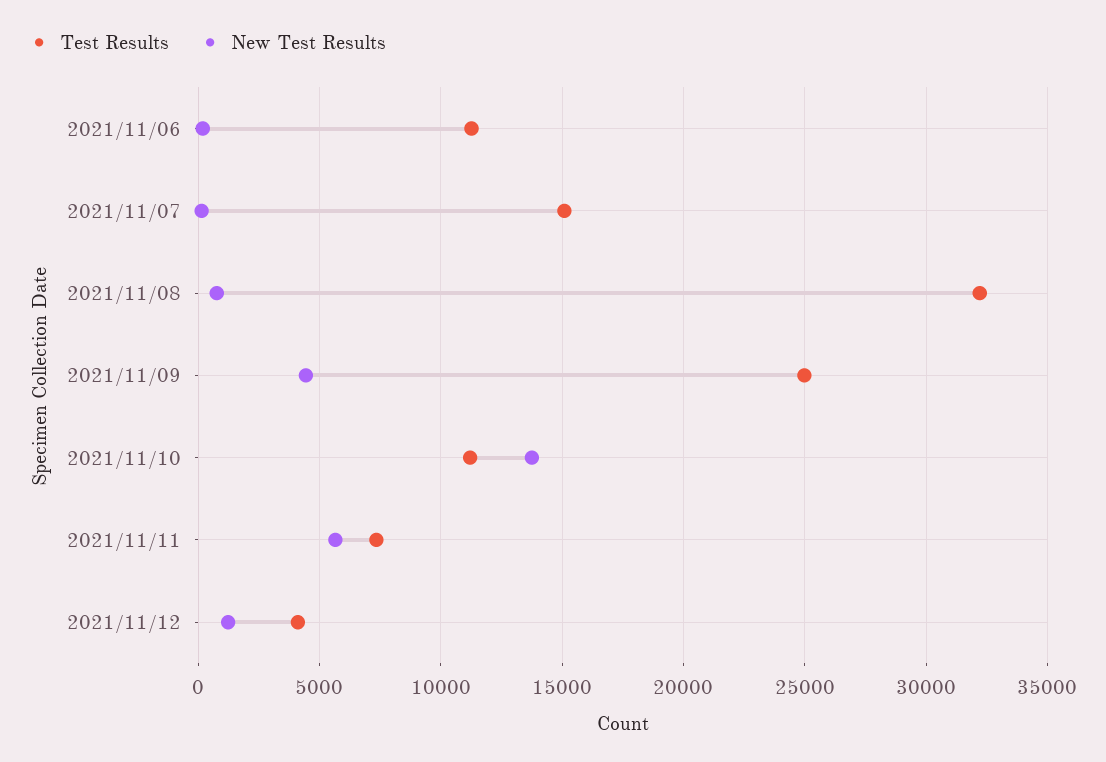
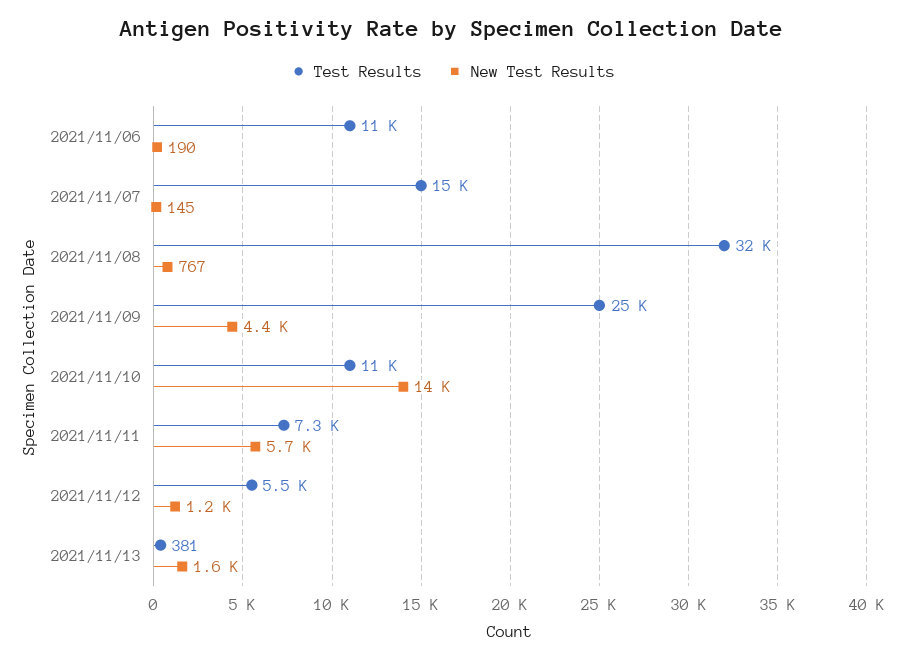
Test Results, 2021/11/12: 4000 -> 5500
Test Results, 2021/11/13: none -> 381
New Test Results, 2021/11/13: none -> 1600

